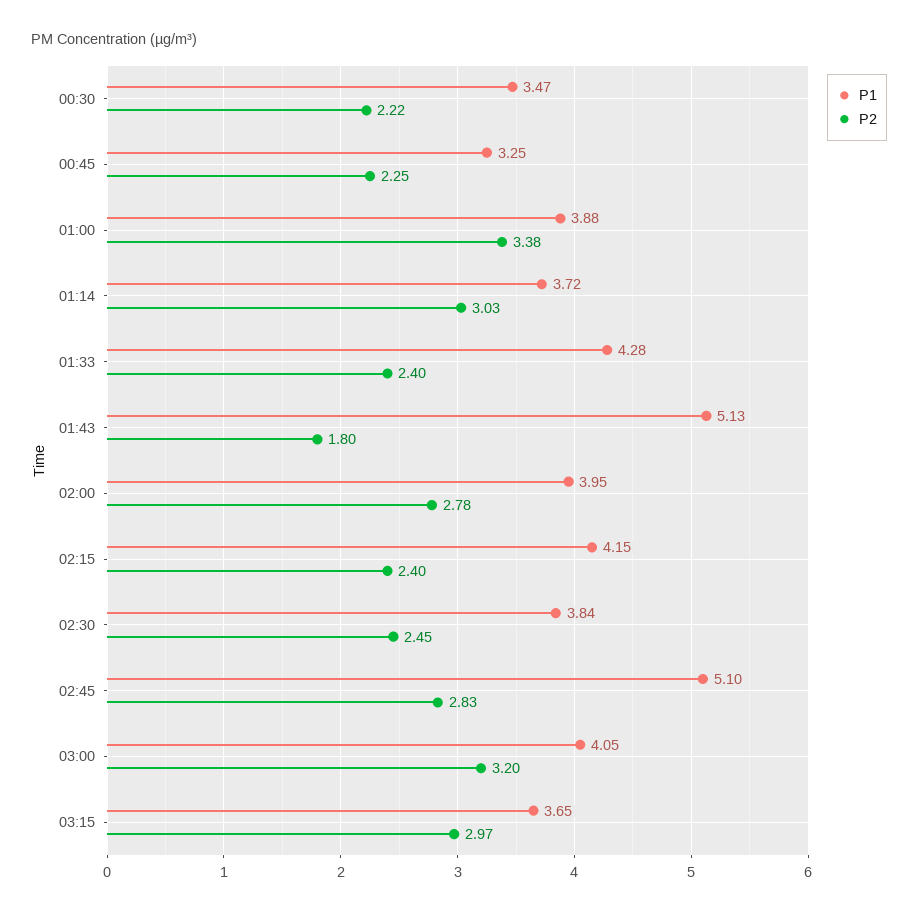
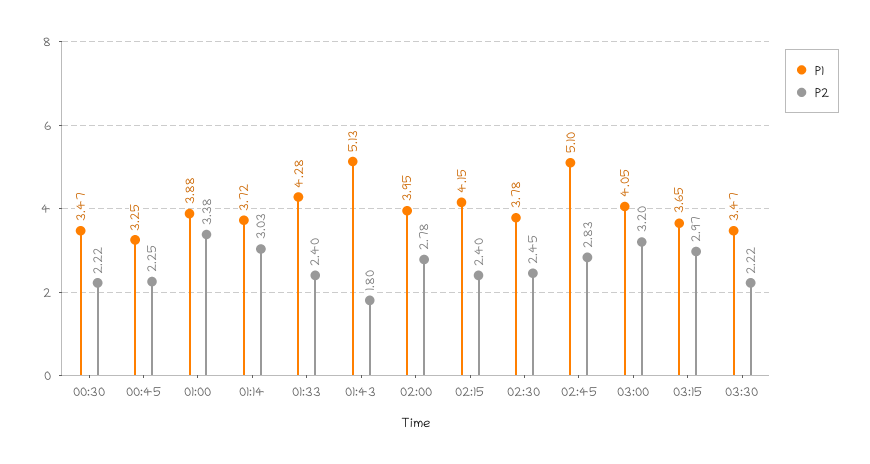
P1, 02:30: 3.84 -> 3.78
P1, 03:30: none -> 3.47
P2, 03:30: none -> 2.22

